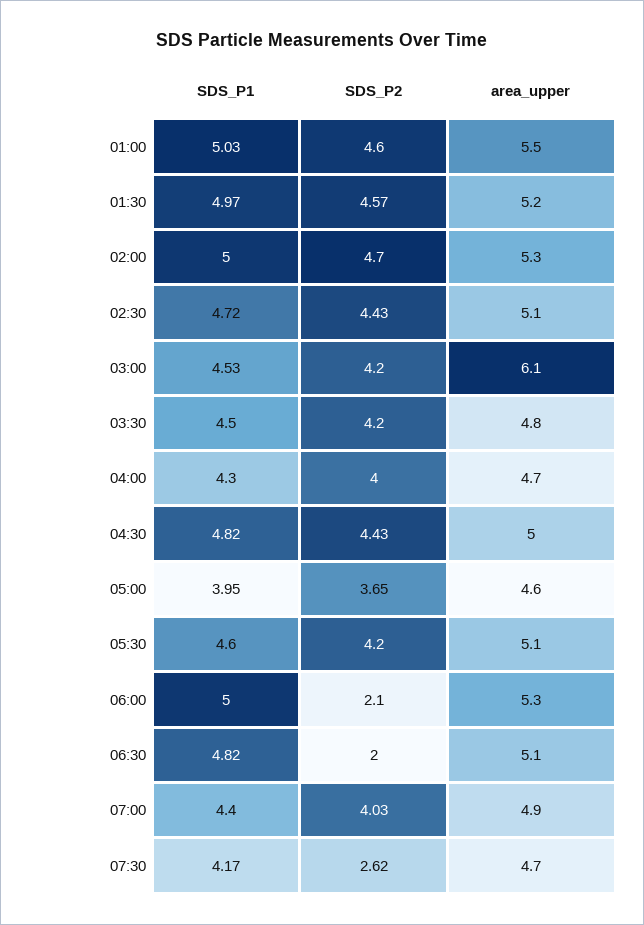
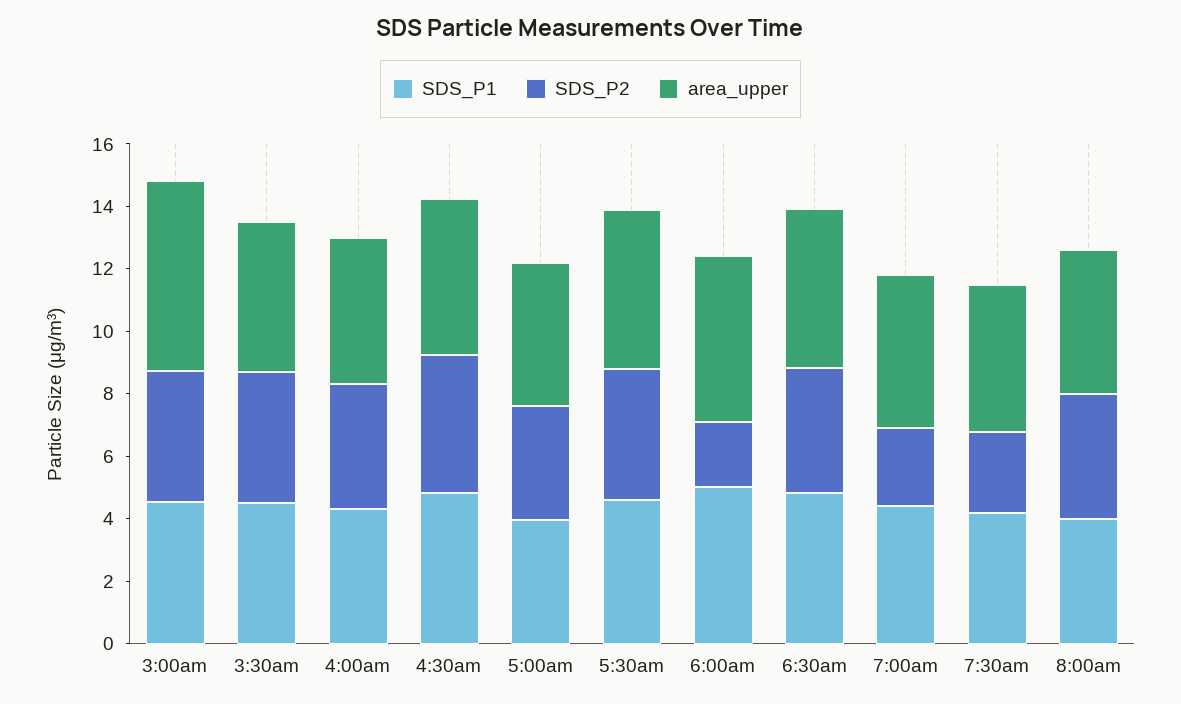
SDS_P1, 01:00: 5.03 -> none
SDS_P2, 01:00: 4.6 -> none
area_upper, 01:00: 5.5 -> none
SDS_P1, 01:30: 4.97 -> none
SDS_P2, 01:30: 4.57 -> none
area_upper, 01:30: 5.2 -> none
SDS_P1, 02:00: 5 -> none
SDS_P2, 02:00: 4.7 -> none
area_upper, 02:00: 5.3 -> none
SDS_P1, 02:30: 4.72 -> none
SDS_P2, 02:30: 4.43 -> none
area_upper, 02:30: 5.1 -> none
SDS_P2, 06:30: 2 -> 4
SDS_P2, 07:00: 4.03 -> 2.5
SDS_P1, 8:00am: none -> 4
SDS_P2, 8:00am: none -> 4
area_upper, 8:00am: none -> 4.5

